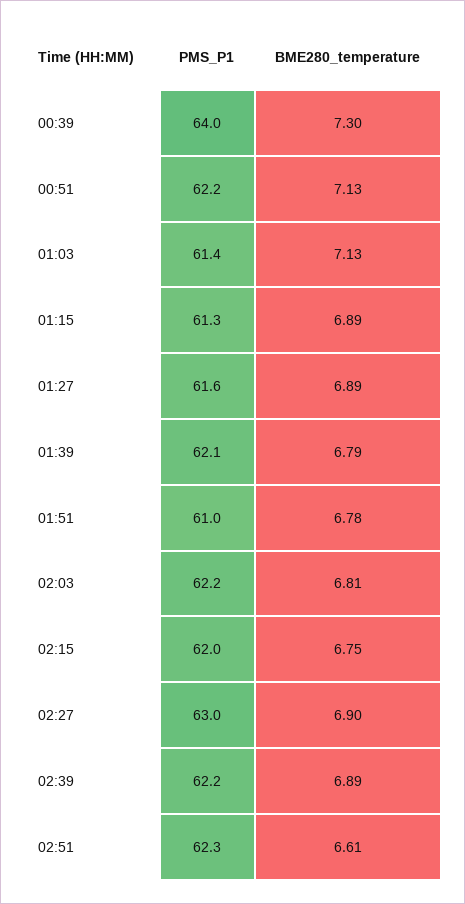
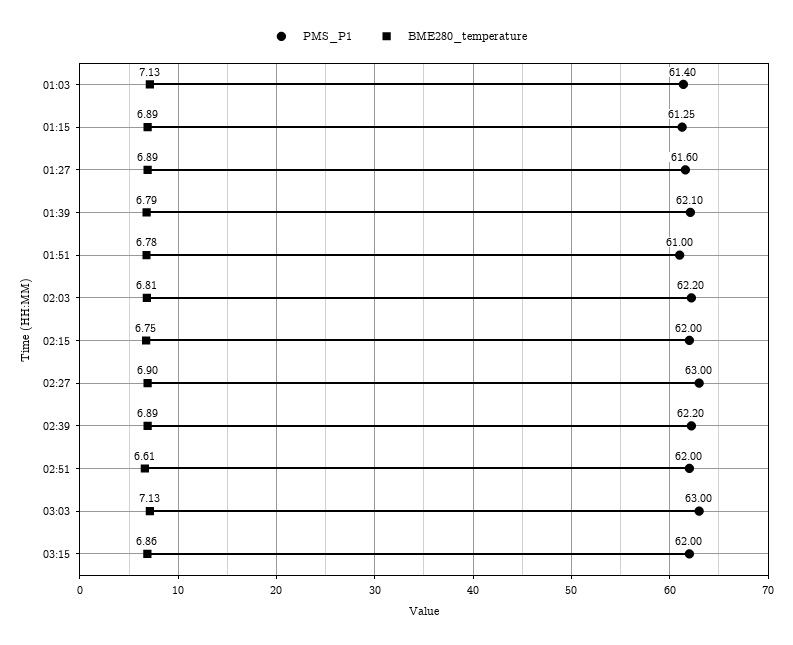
PMS_P1, 00:39: 64 -> none
BME280_temperature, 00:39: 7.3 -> none
PMS_P1, 00:51: 62.2 -> none
BME280_temperature, 00:51: 7.13 -> none
PMS_P1, 02:51: 62.3 -> 62
PMS_P1, 03:03: none -> 63
BME280_temperature, 03:03: none -> 7.13
PMS_P1, 03:15: none -> 62
BME280_temperature, 03:15: none -> 6.86

